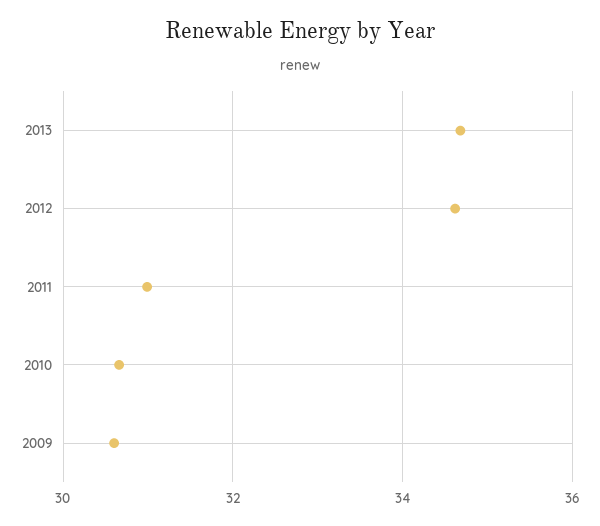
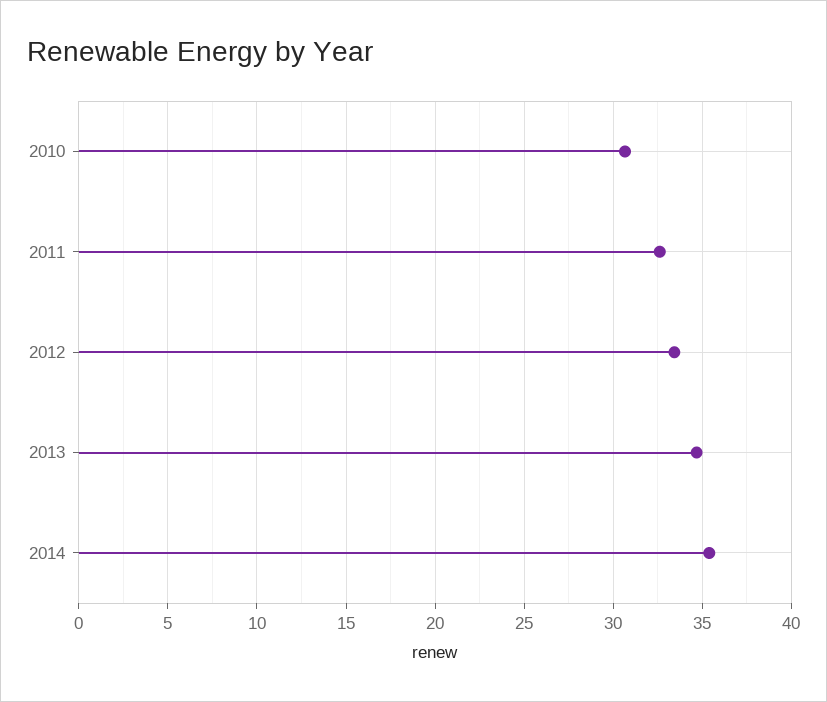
2012: 34.6 -> 33.5
2011: 31 -> 32.5
2009: 30.6 -> none
2014: none -> 35.5

